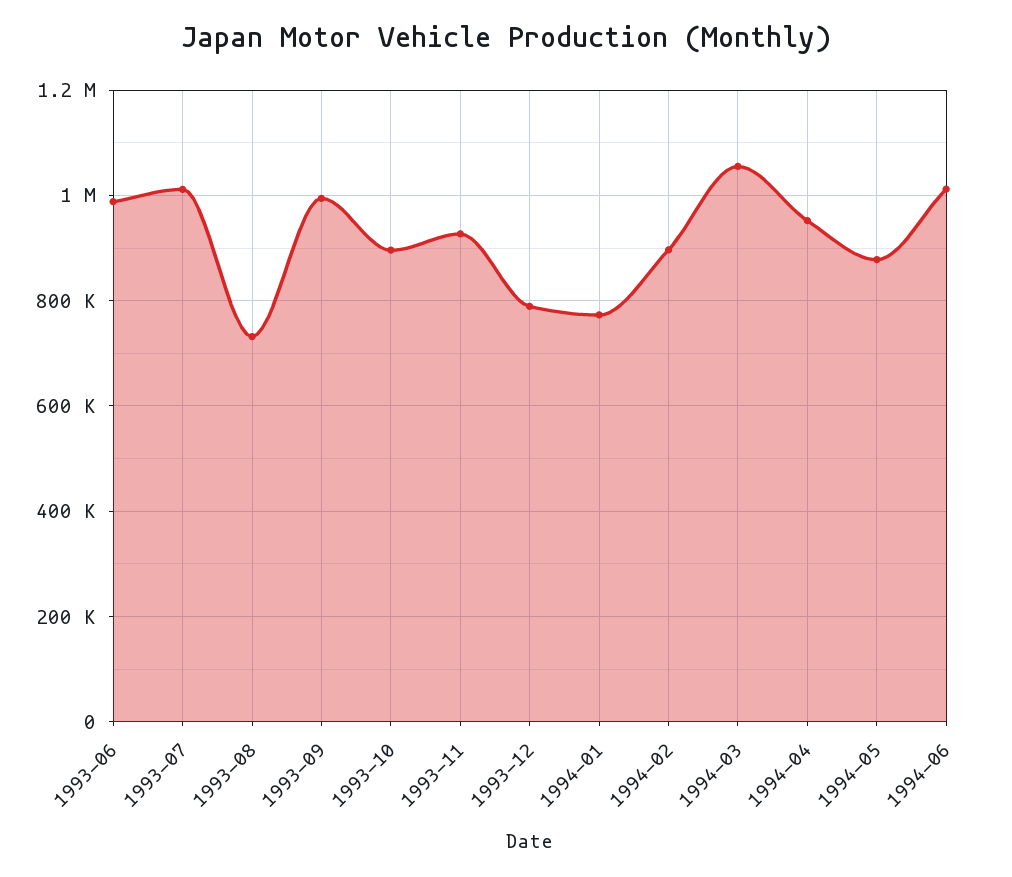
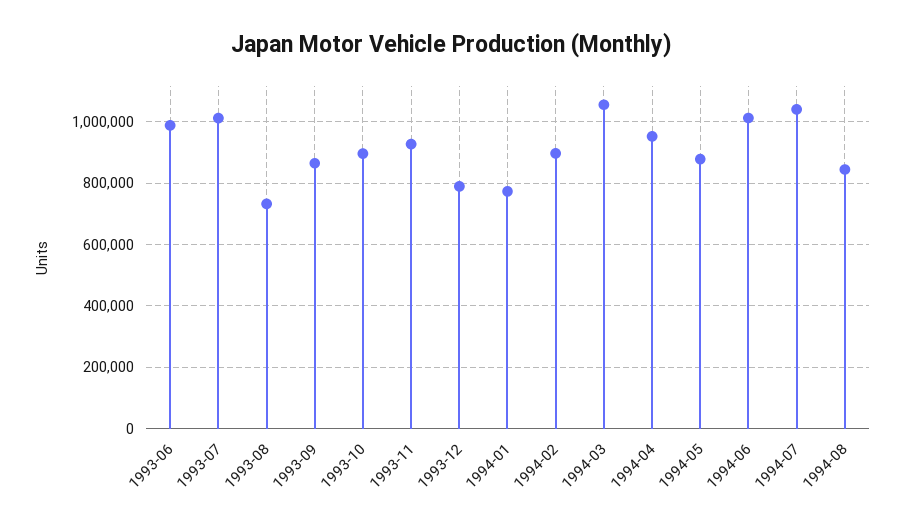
1993-09: 1000000 -> 860000
1994-07: none -> 1040000
1994-08: none -> 840000

